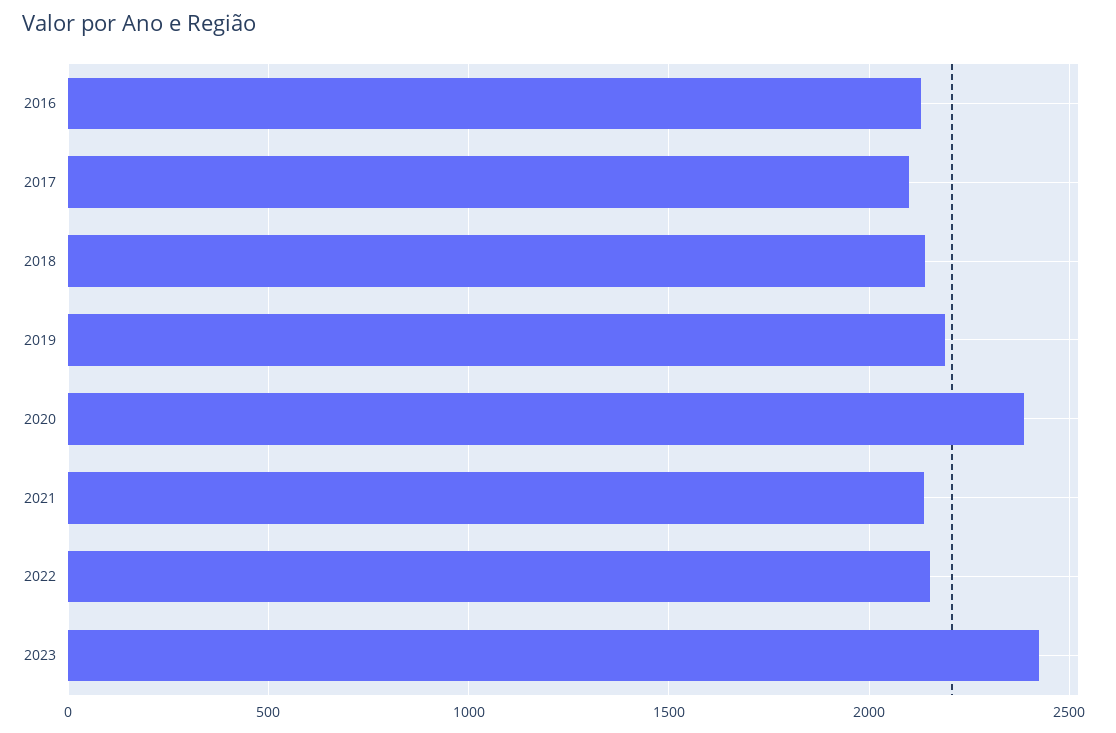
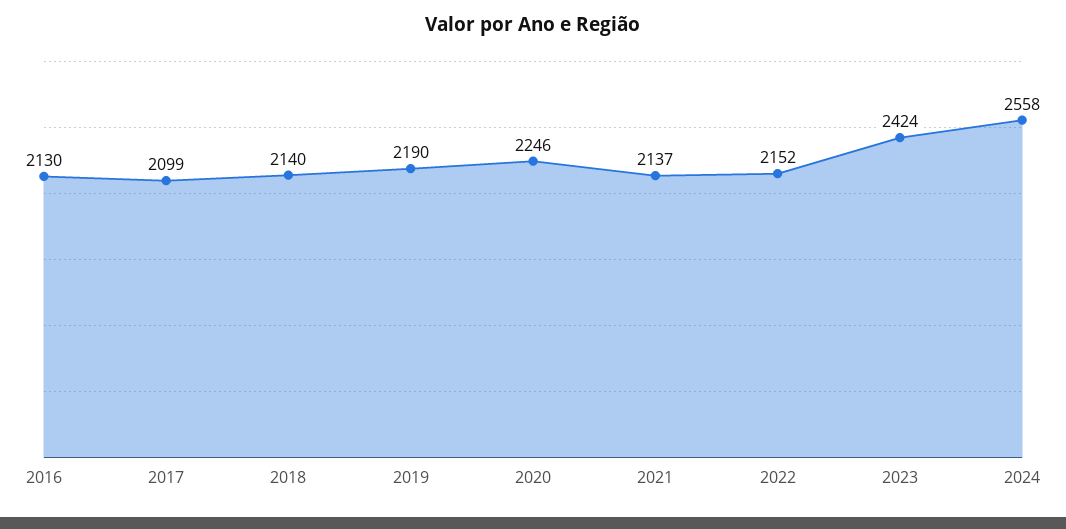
2020: 2400 -> 2246
2024: none -> 2558

